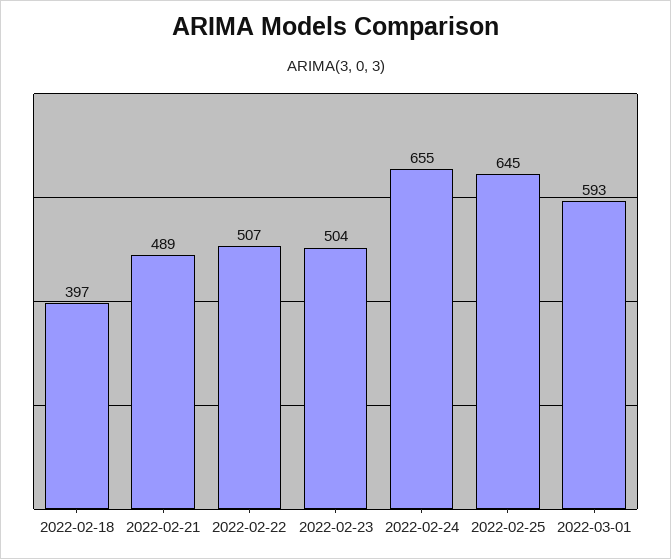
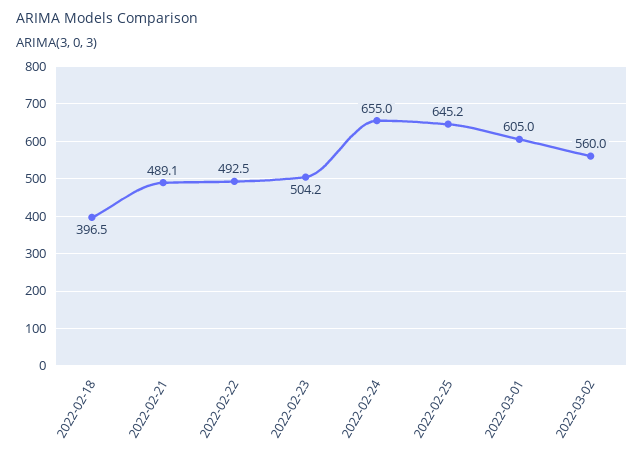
2022-02-22: 507 -> 492.5
2022-03-01: 593 -> 605
2022-03-02: none -> 560

